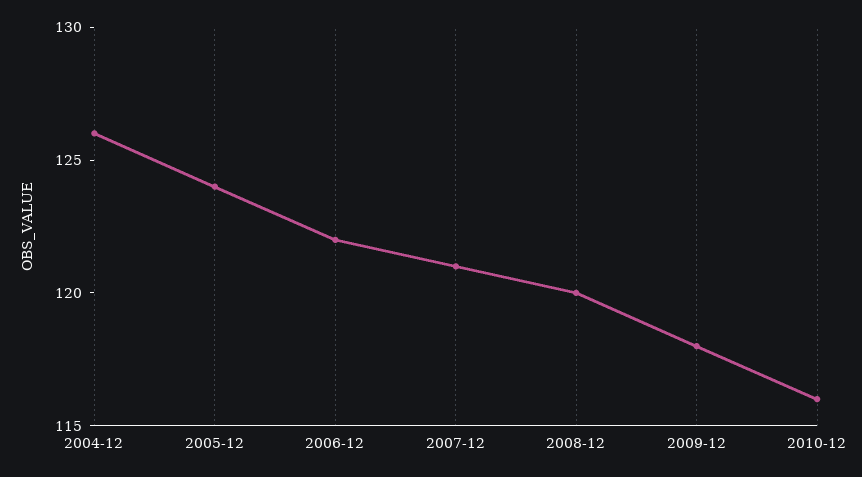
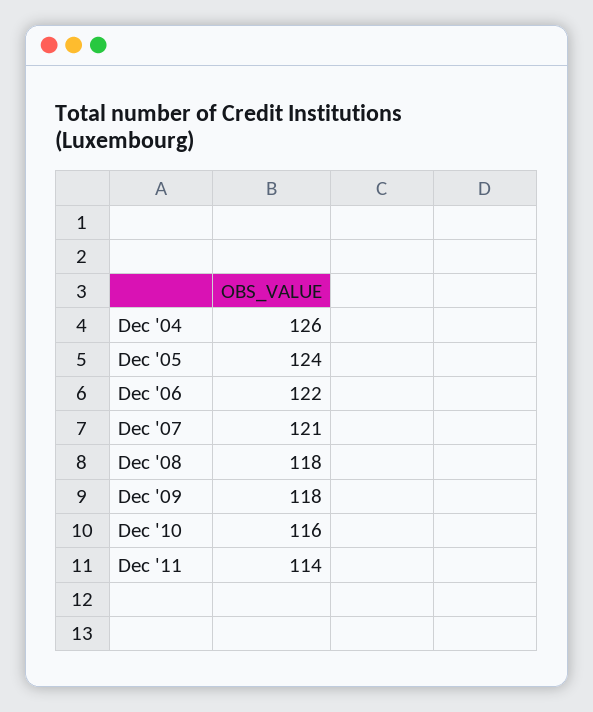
2008-12: 120 -> 118
Dec '11: none -> 114

